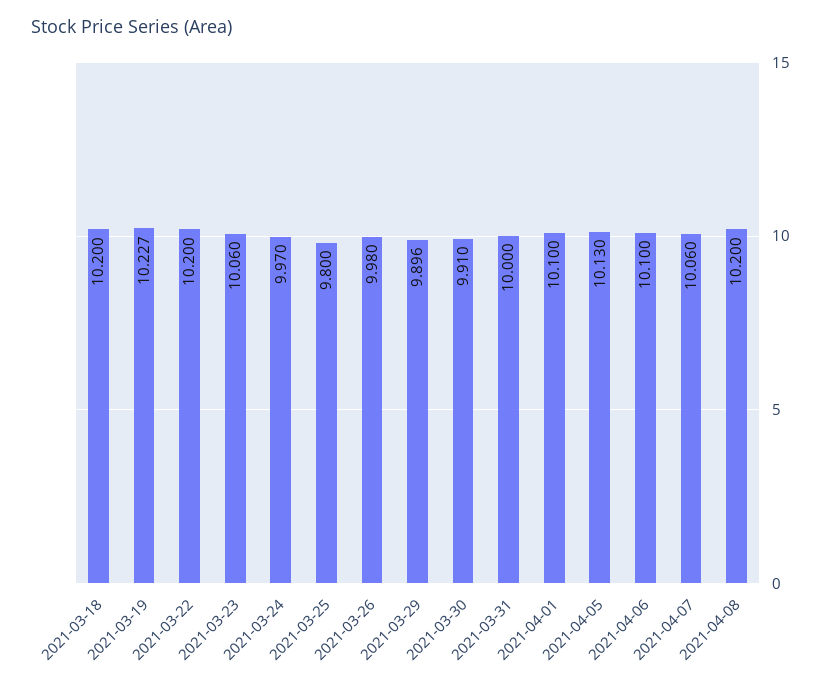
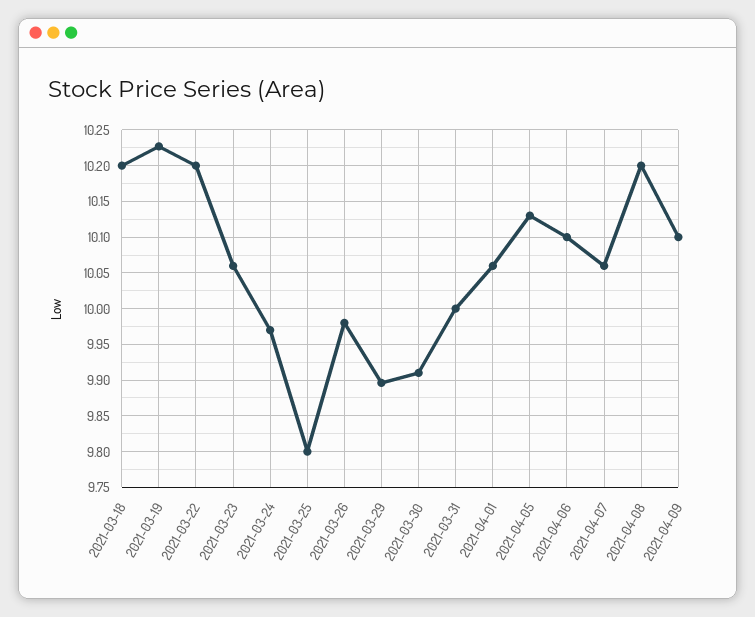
2021-04-01: 10.1 -> 10.06
2021-04-09: none -> 10.1

